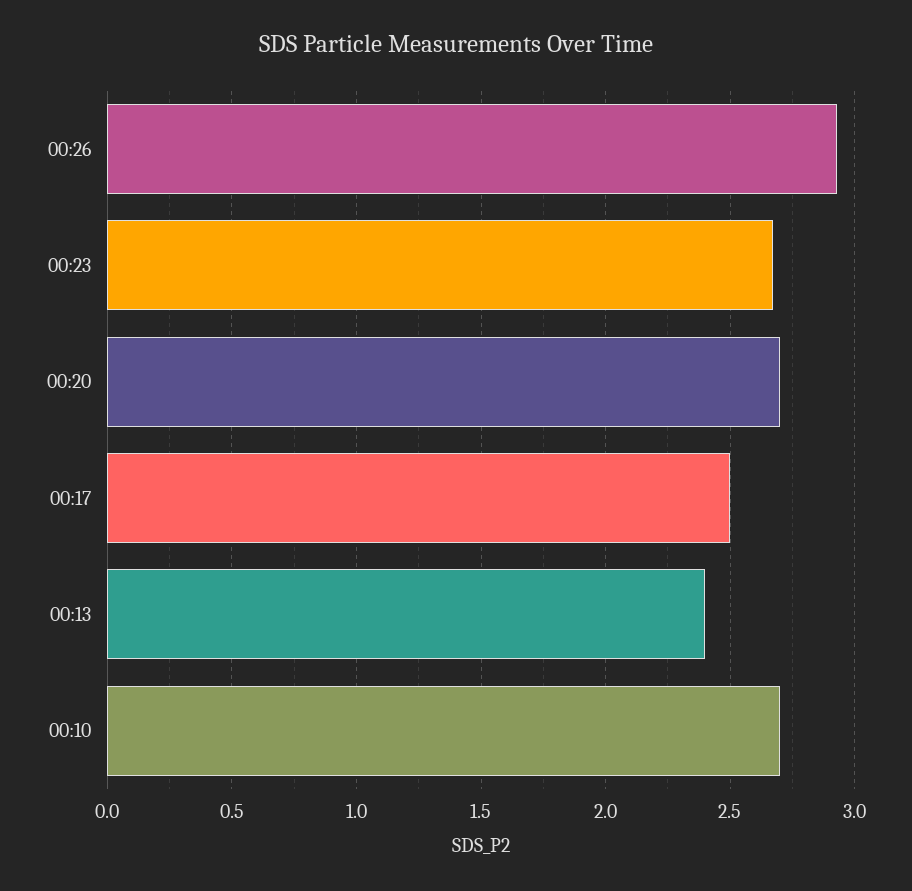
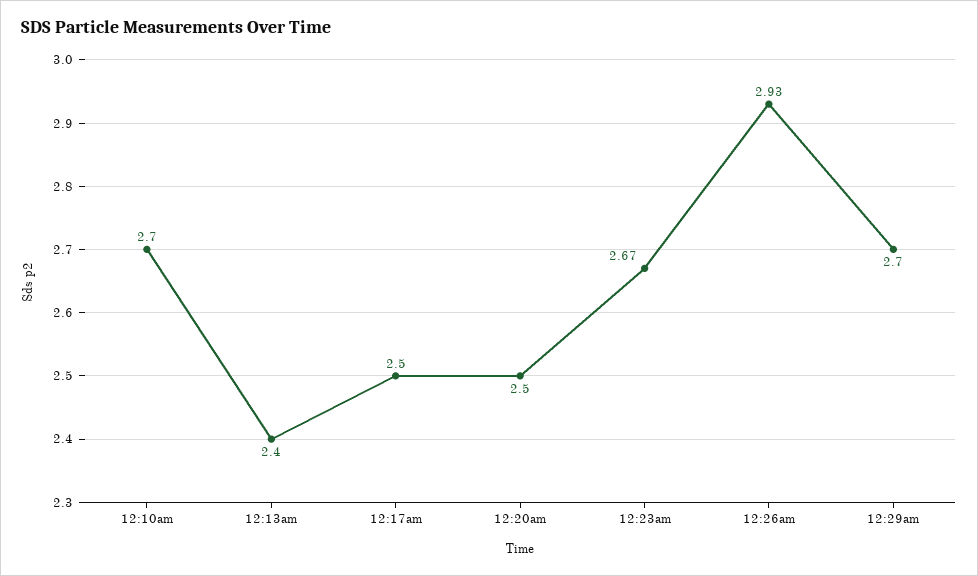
00:20: 2.7 -> 2.5
12:29am: none -> 2.7

